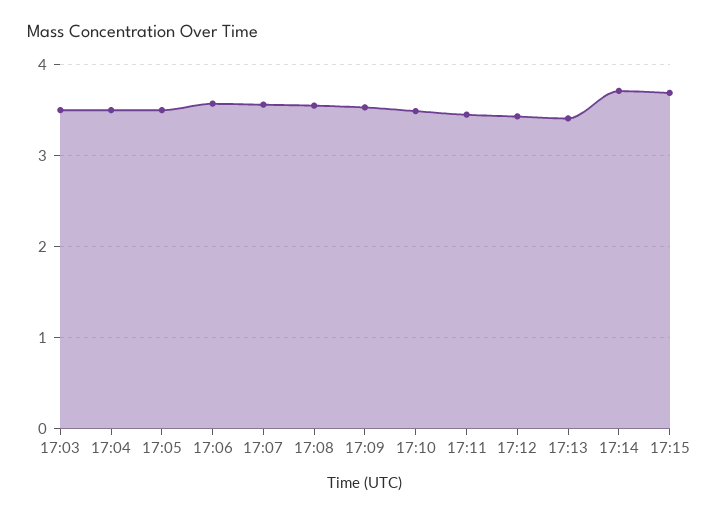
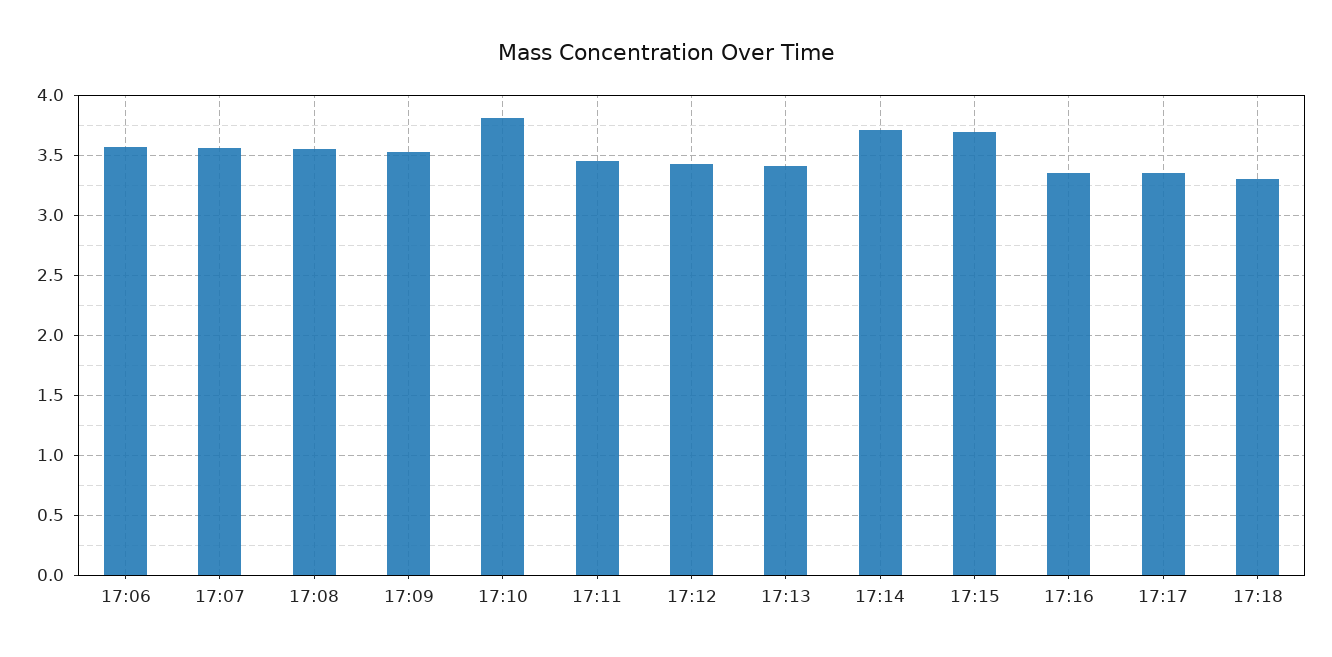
17:03: 3.5 -> none
17:04: 3.5 -> none
17:05: 3.5 -> none
17:10: 3.5 -> 3.8
17:16: none -> 3.35
17:17: none -> 3.35
17:18: none -> 3.3

